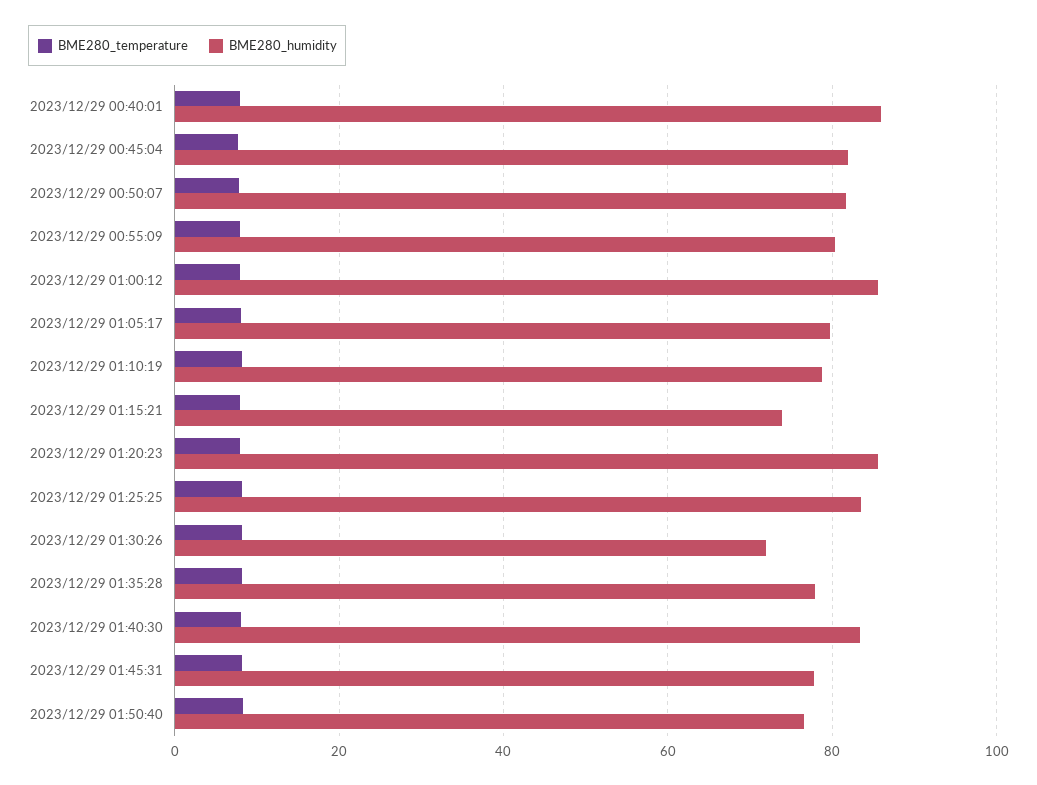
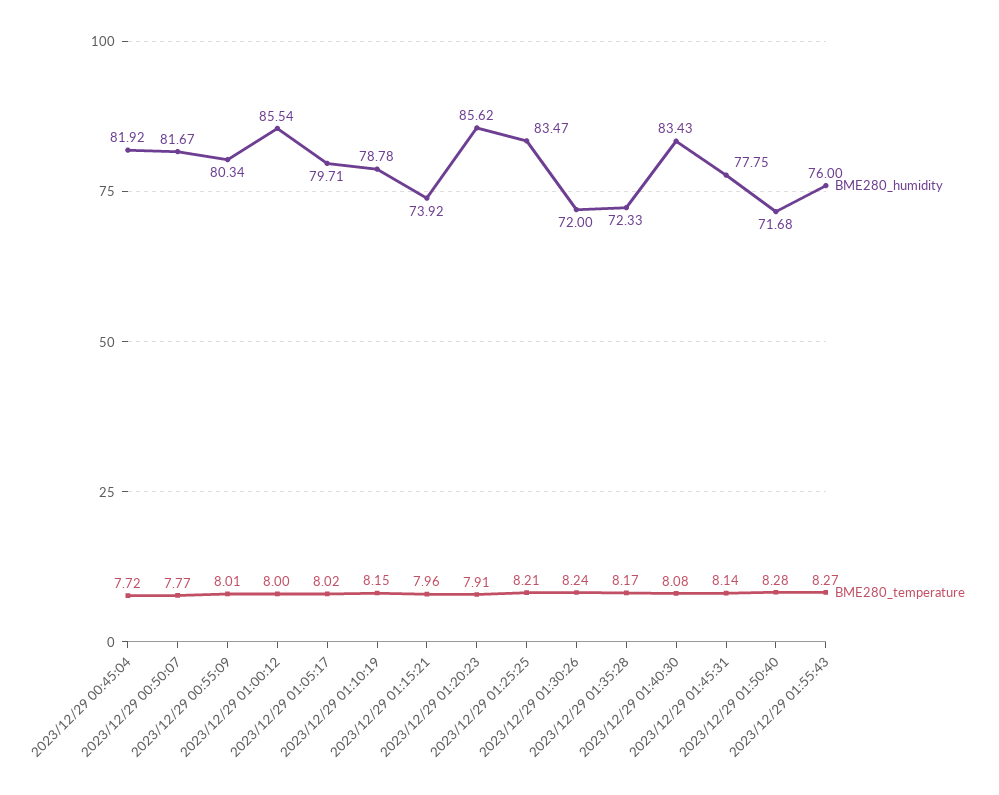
BME280_temperature, 2023/12/29 00:40:01: 8 -> none
BME280_humidity, 2023/12/29 00:40:01: 86 -> none
BME280_humidity, 2023/12/29 01:35:28: 78 -> 72.33
BME280_humidity, 2023/12/29 01:50:40: 76 -> 71.68
BME280_humidity, 2023/12/29 01:55:43: none -> 76
BME280_temperature, 2023/12/29 01:55:43: none -> 8.27

